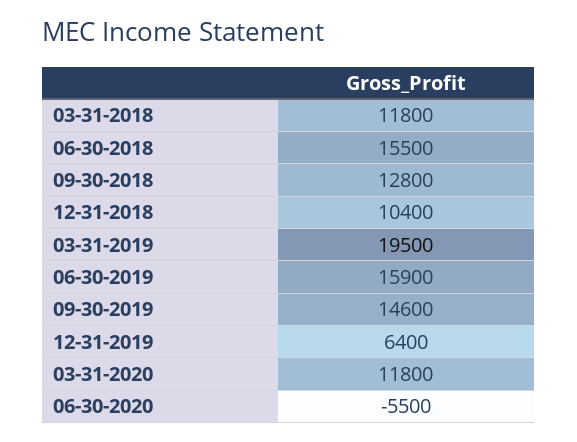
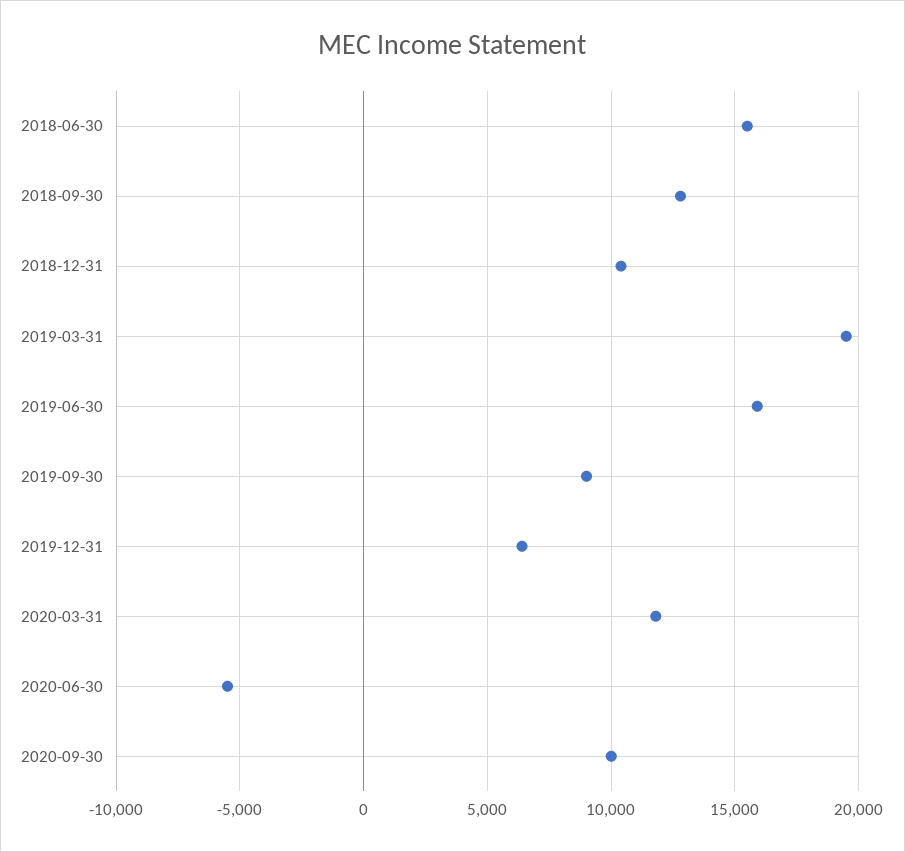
03-31-2018: 11800 -> none
09-30-2019: 14600 -> 9000
2020-09-30: none -> 10000

